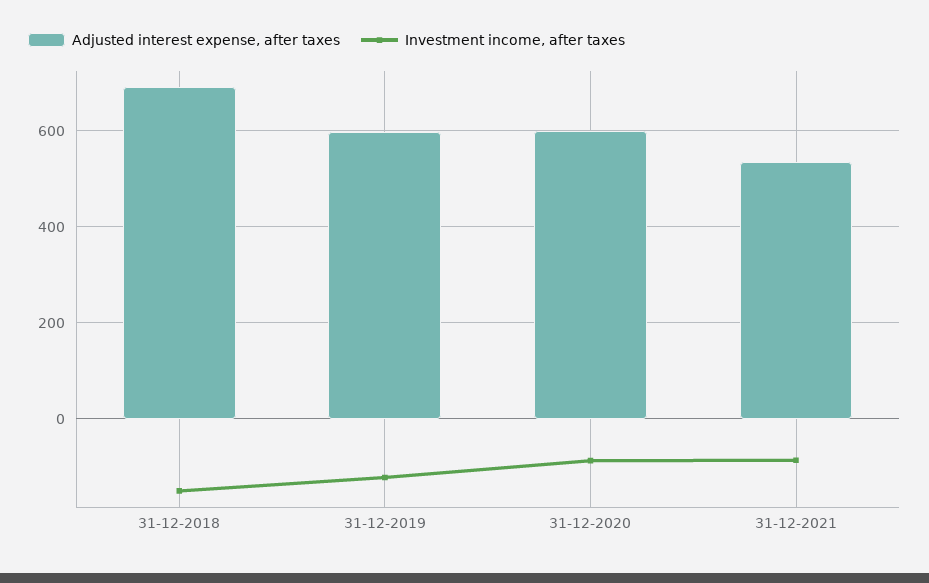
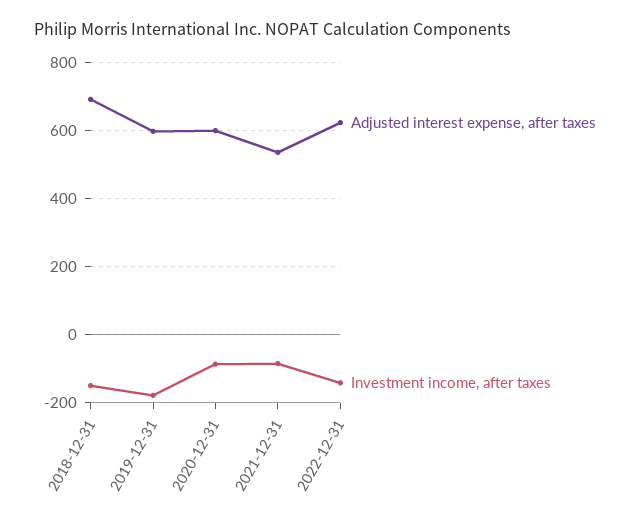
Investment income, after taxes, 31-12-2019: -120 -> -180
Adjusted interest expense, after taxes, 2022-12-31: none -> 620
Investment income, after taxes, 2022-12-31: none -> -140

